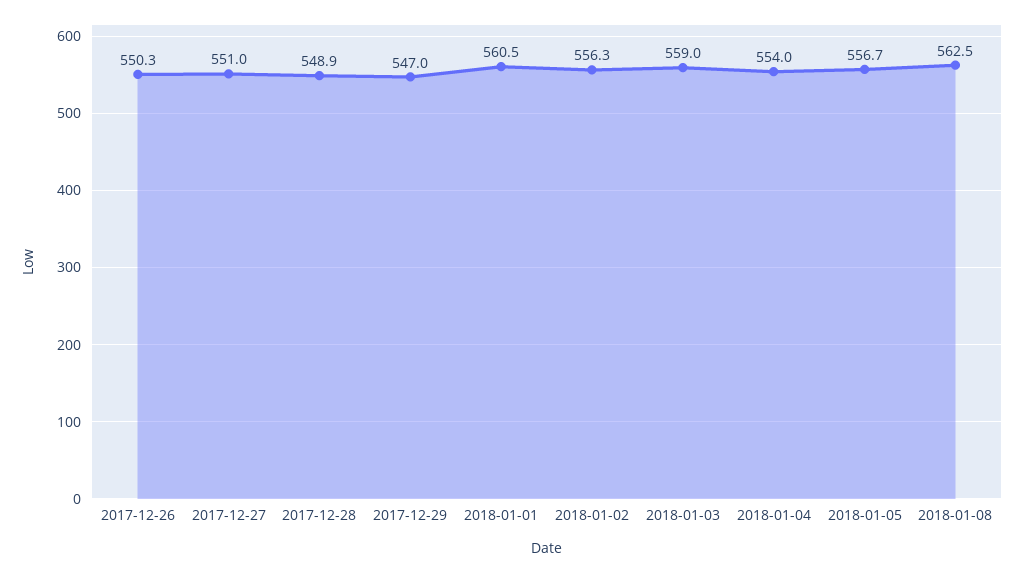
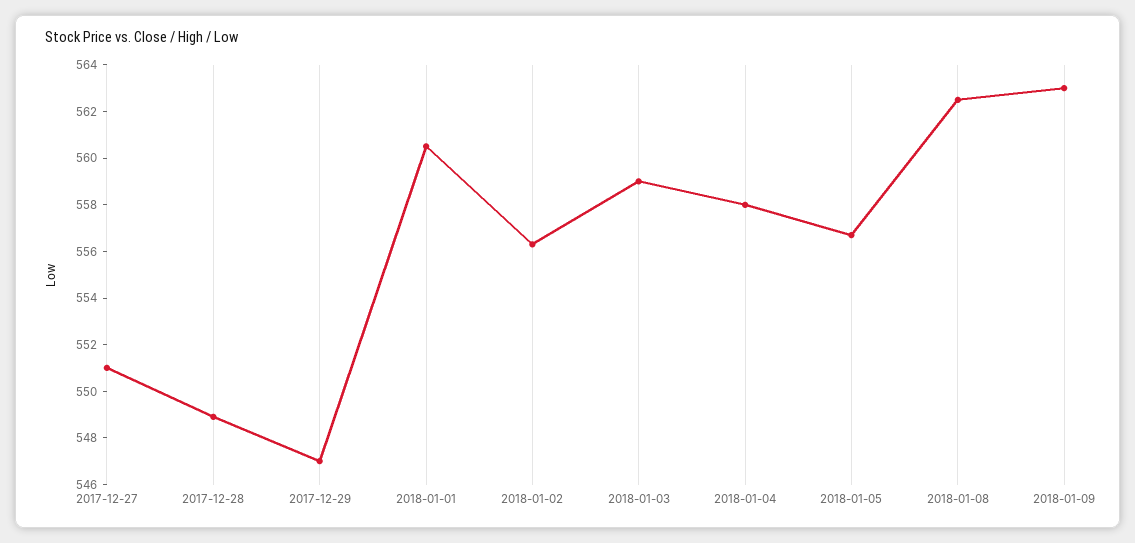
2017-12-26: 550.3 -> none
2018-01-04: 554 -> 558
2018-01-09: none -> 563

